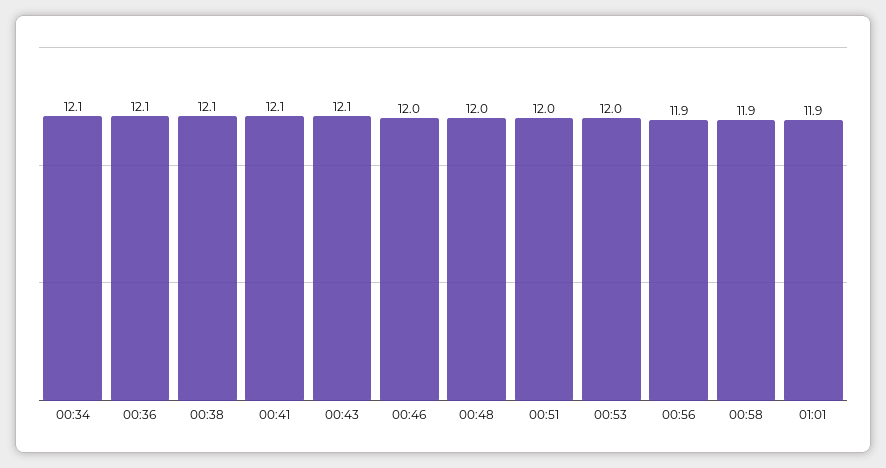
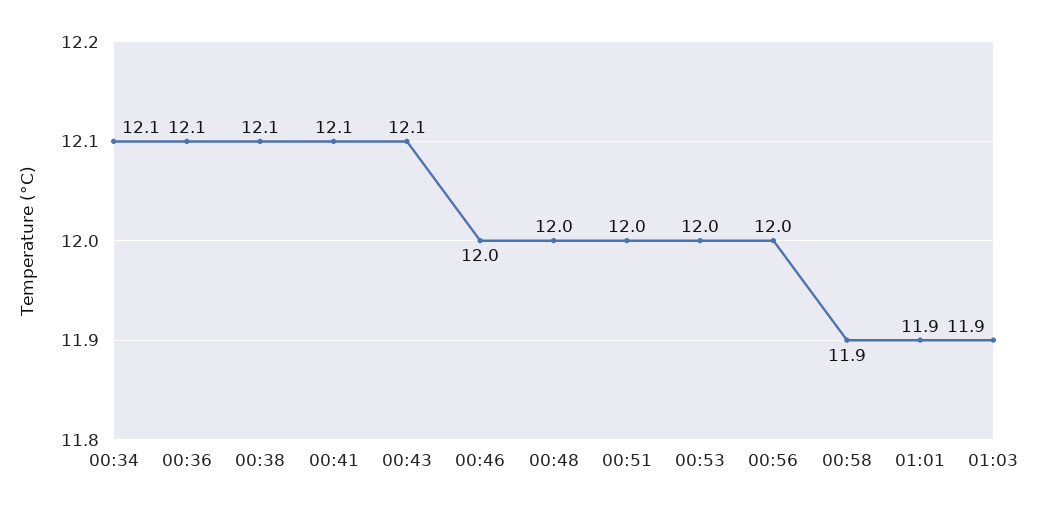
00:56: 11.9 -> 12
01:03: none -> 11.9

